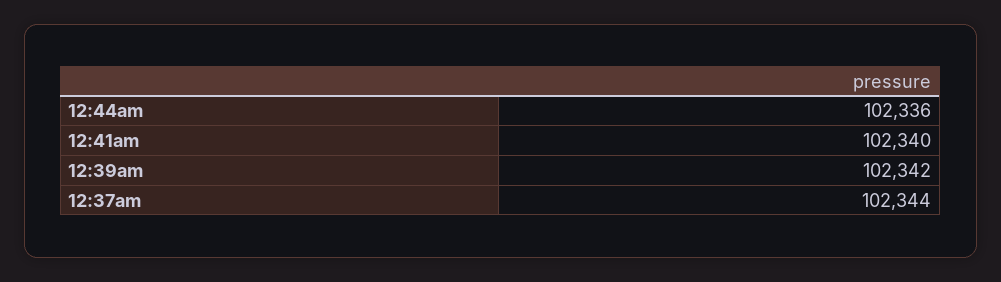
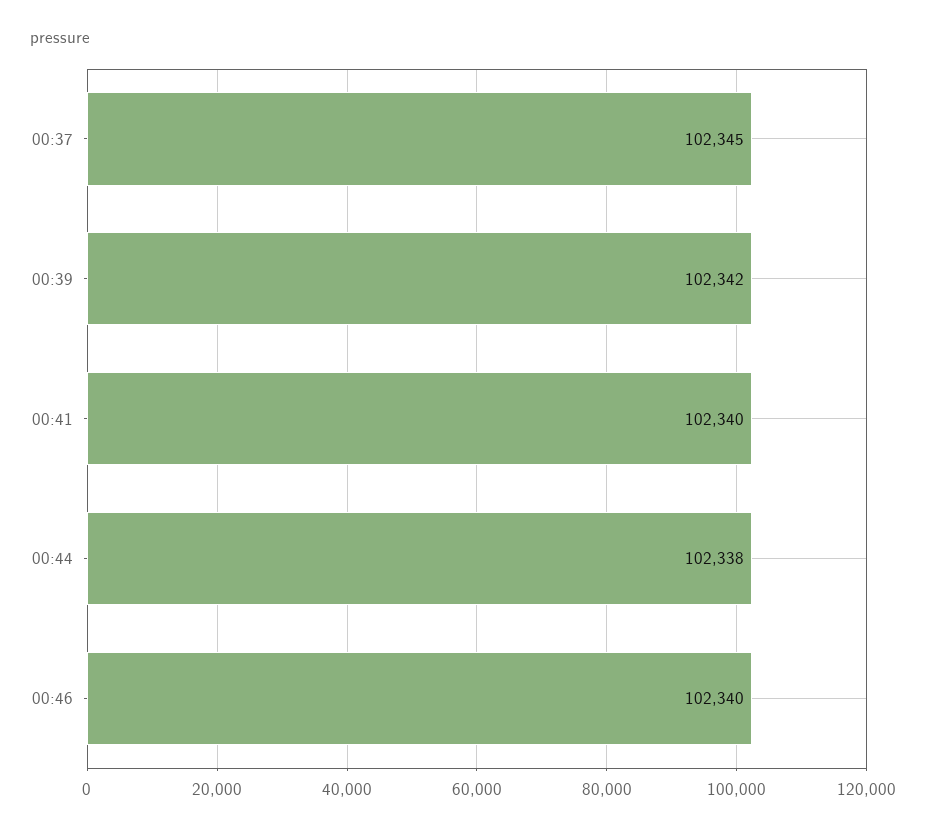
12:44am: 102336 -> 102338
12:37am: 102344 -> 102345
00:46: none -> 102340

